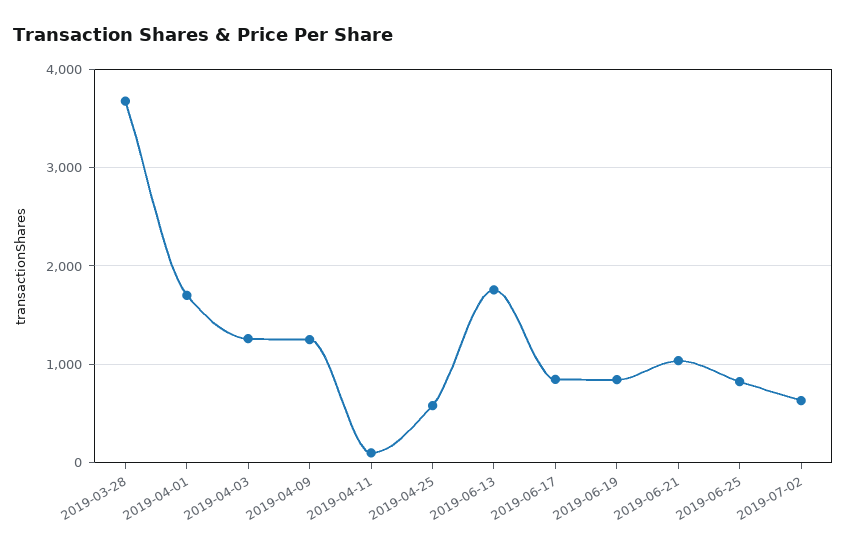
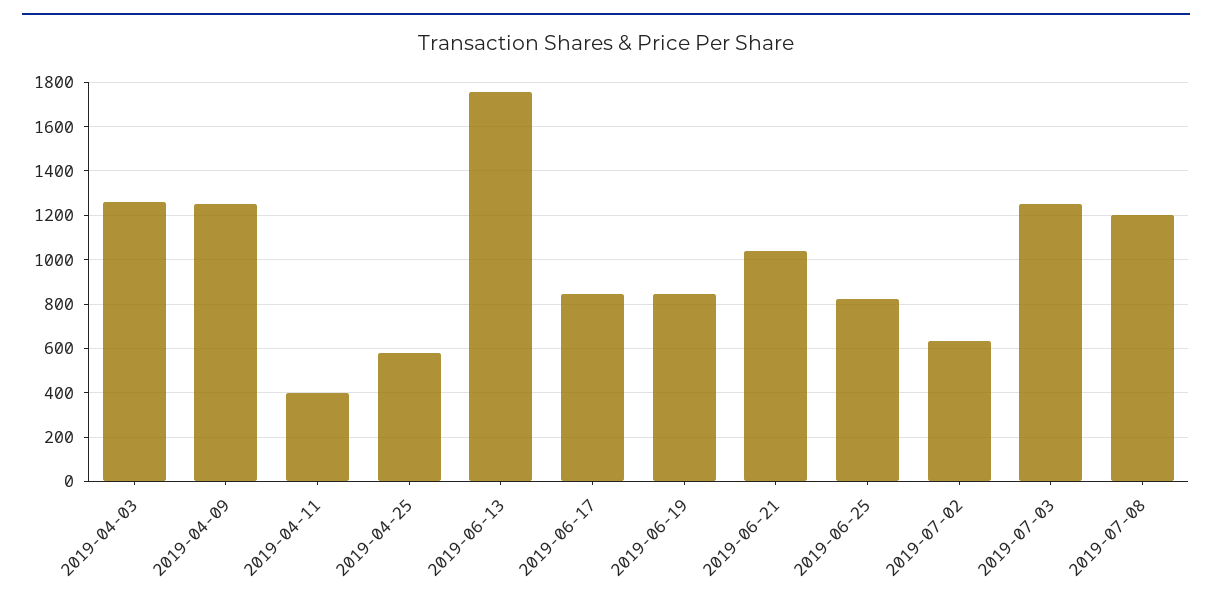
2019-03-28: 3700 -> none
2019-04-01: 1700 -> none
2019-04-11: 100 -> 400
2019-07-03: none -> 1250
2019-07-08: none -> 1200

